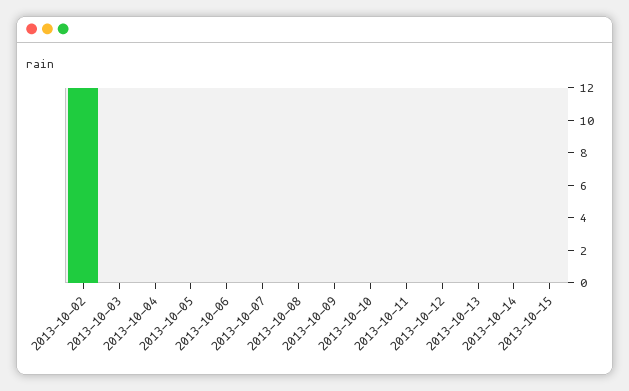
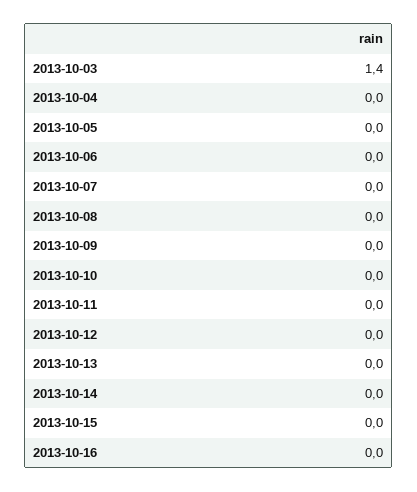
2013-10-02: 12 -> none
2013-10-03: 0 -> 1.4
2013-10-16: none -> 0

